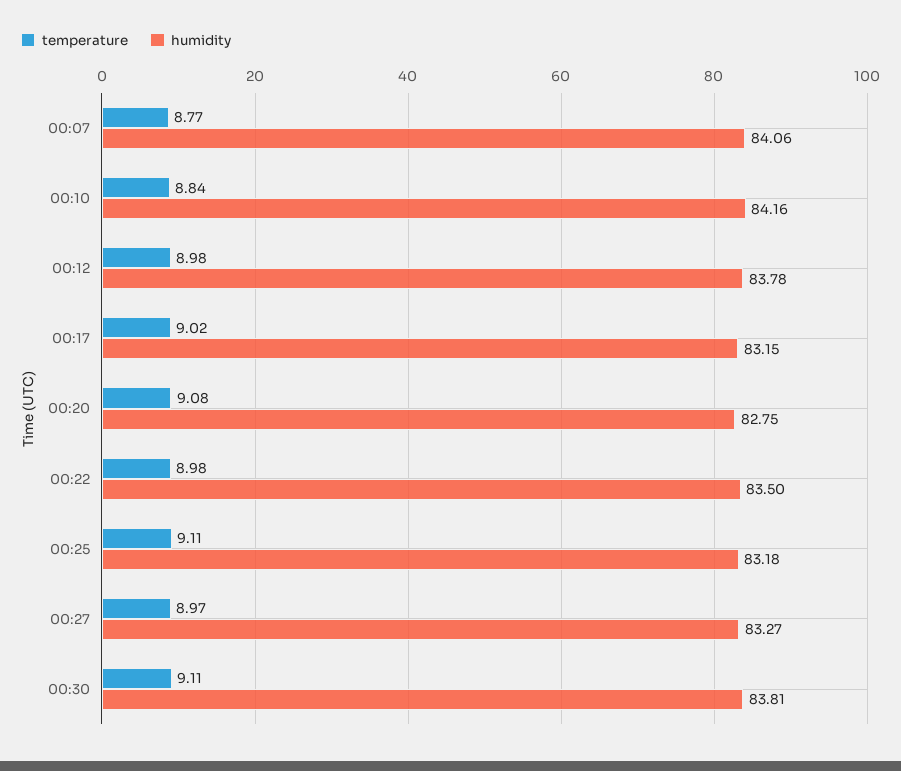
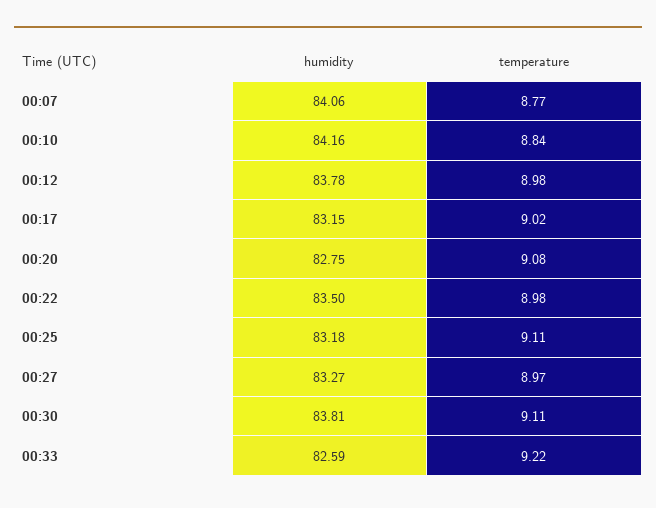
humidity, 00:33: none -> 82.59
temperature, 00:33: none -> 9.22

